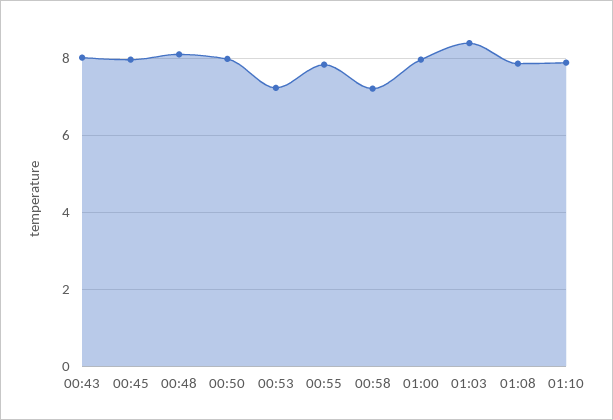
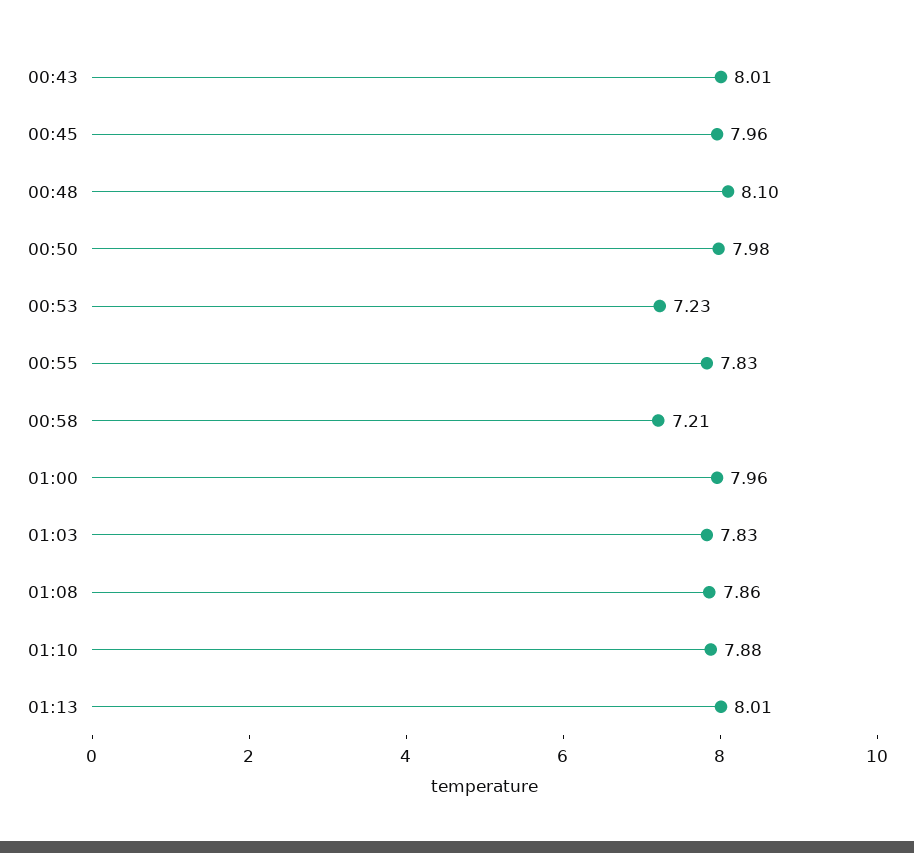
01:03: 8.4 -> 7.83
01:13: none -> 8.01

